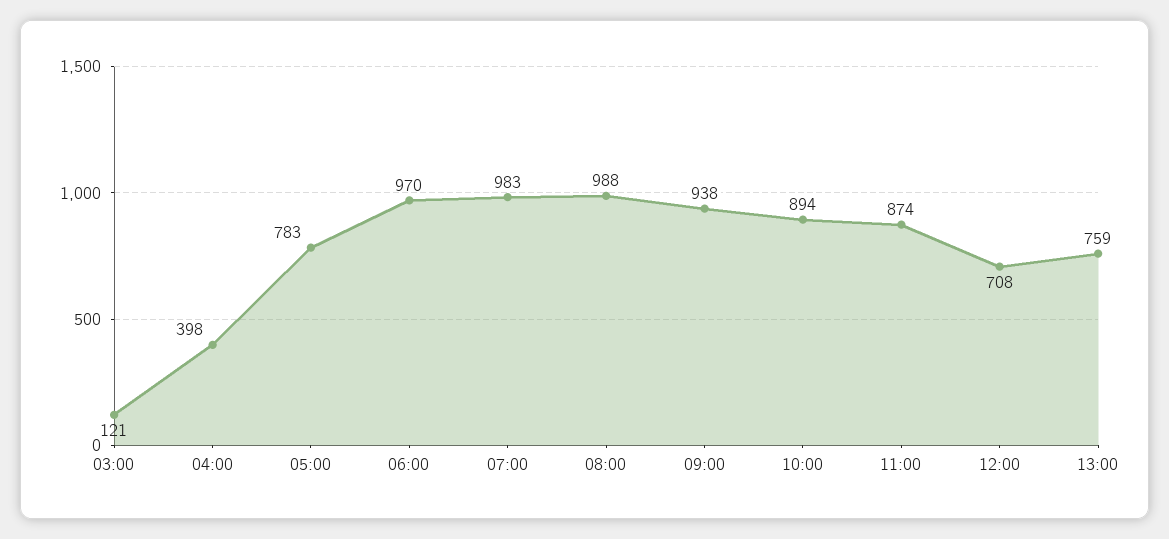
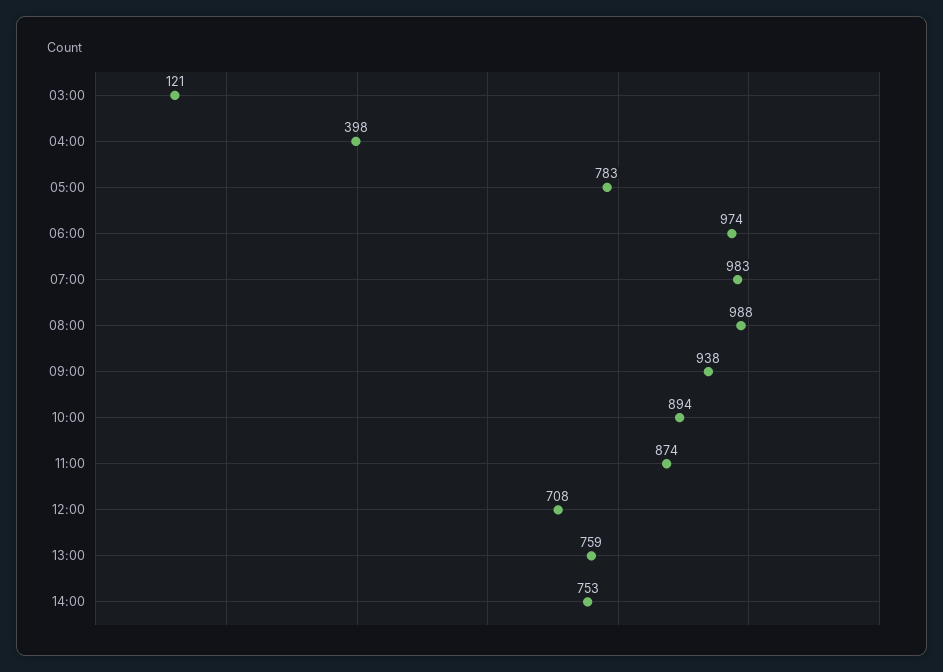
06:00: 970 -> 974
14:00: none -> 753

